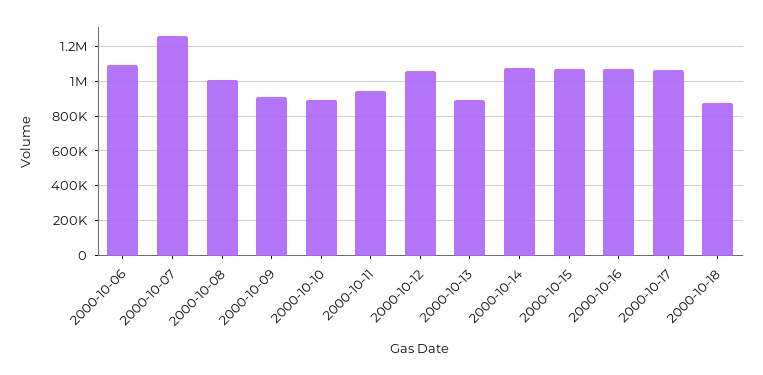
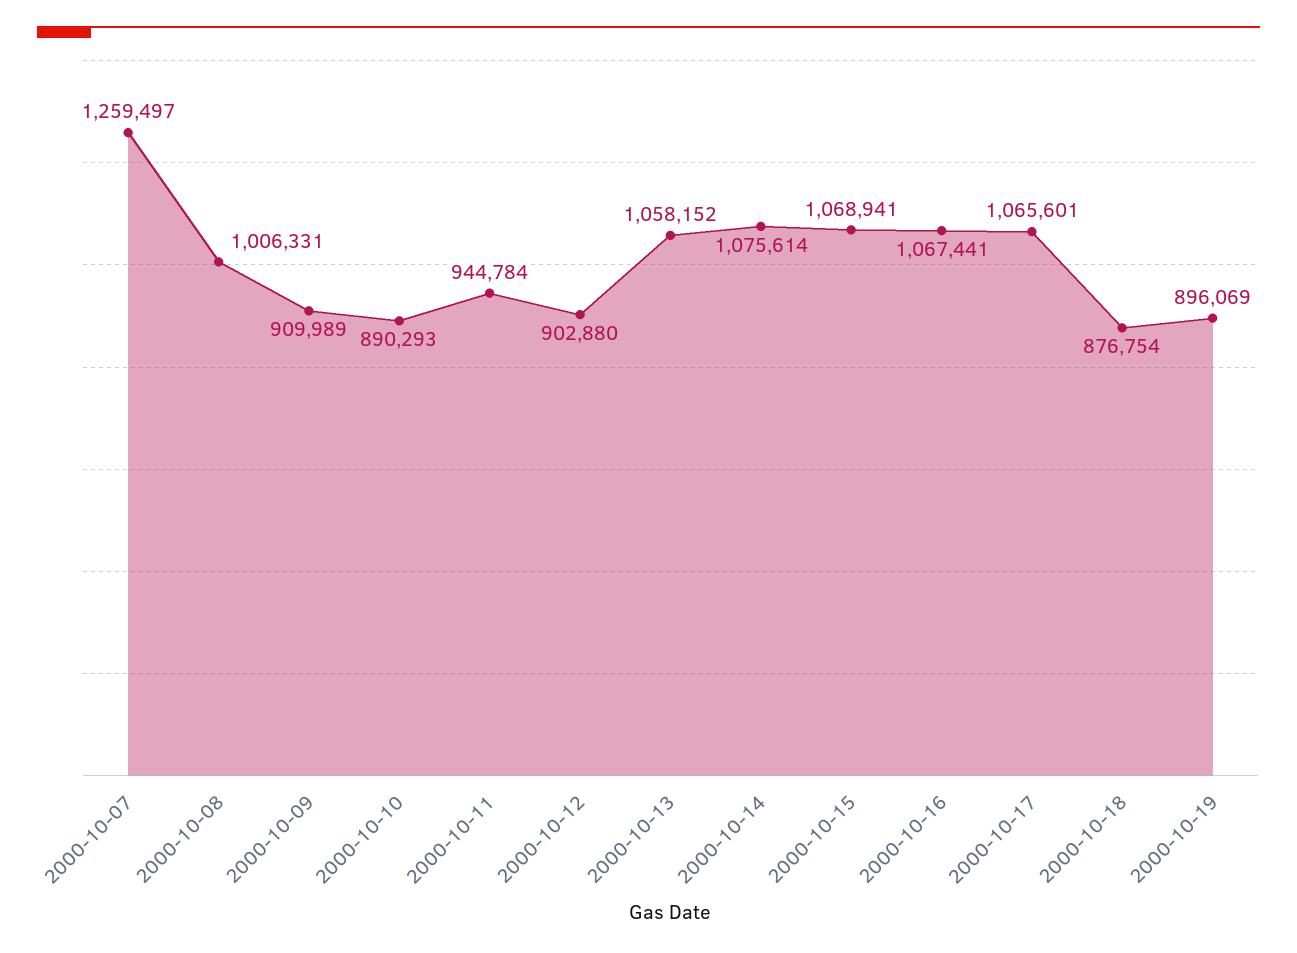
2000-10-06: 1100000 -> none
2000-10-12: 1050000 -> 902880
2000-10-13: 900000 -> 1058152
2000-10-19: none -> 896069

